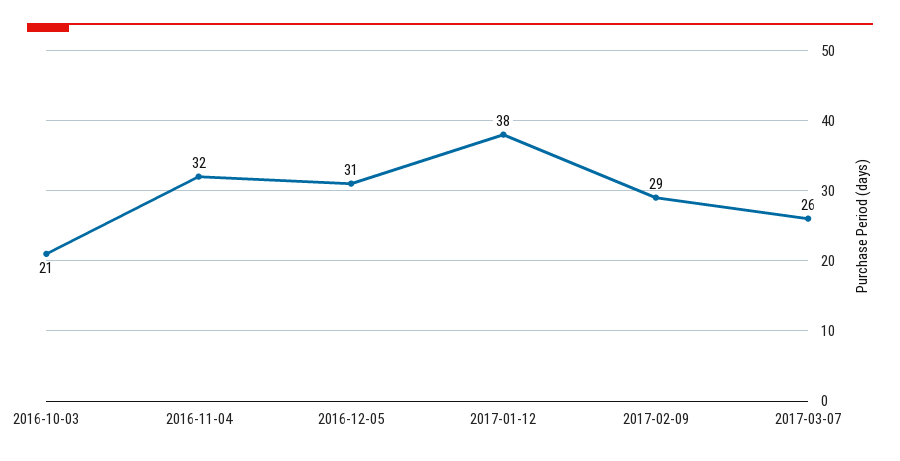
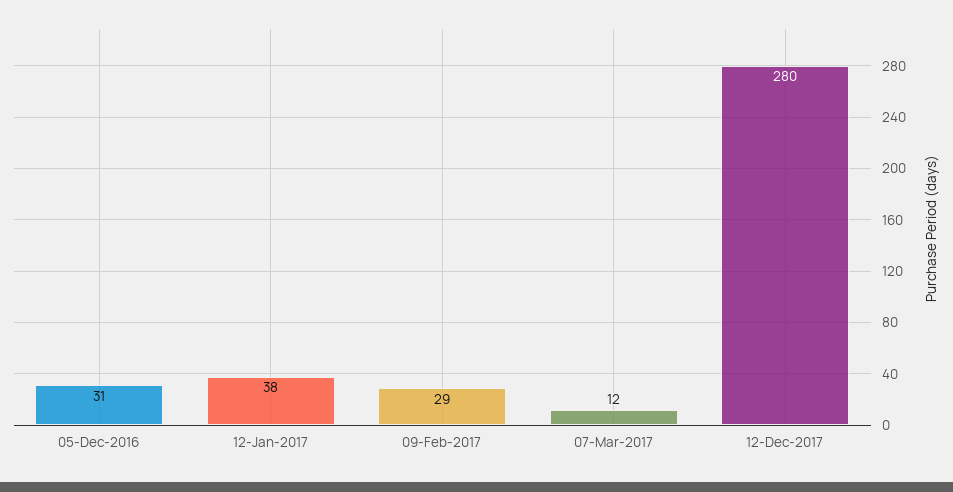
2016-10-03: 21 -> none
2016-11-04: 32 -> none
2017-03-07: 26 -> 12
12-Dec-2017: none -> 280

